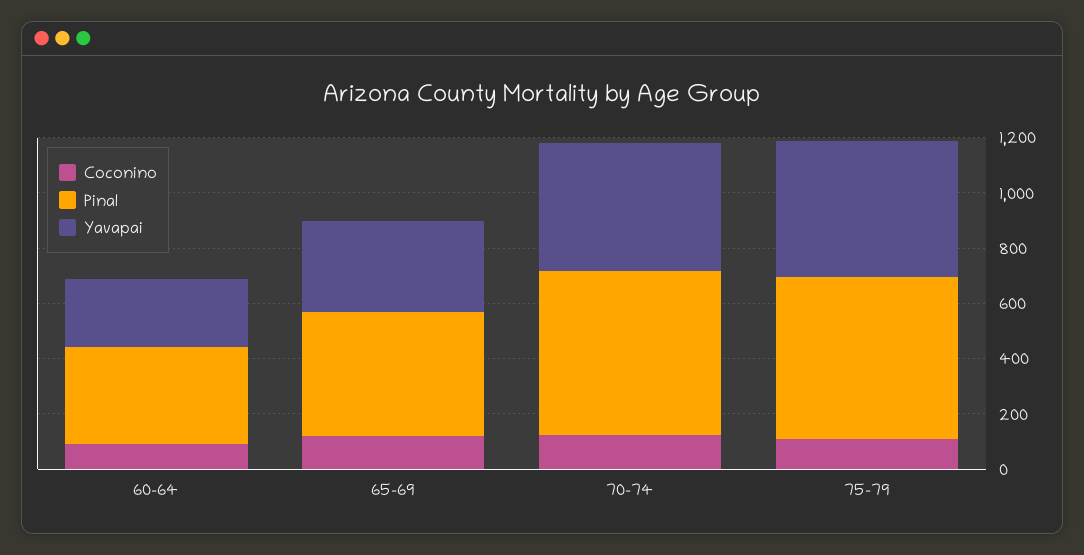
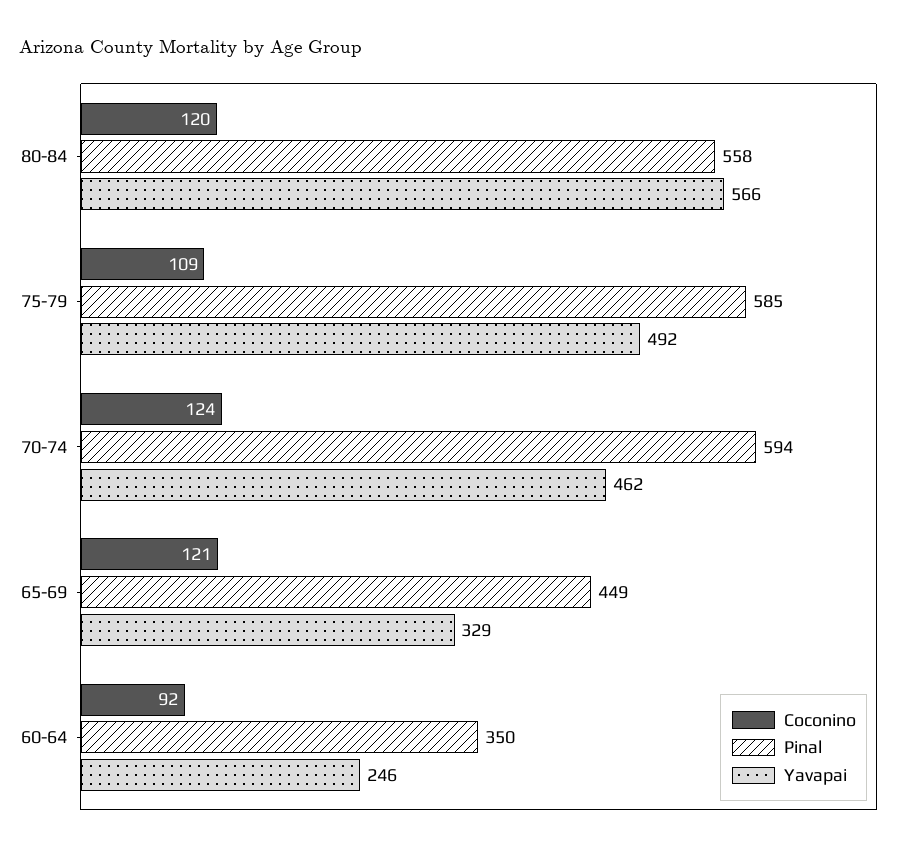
Coconino, 80-84: none -> 120
Pinal, 80-84: none -> 558
Yavapai, 80-84: none -> 566

